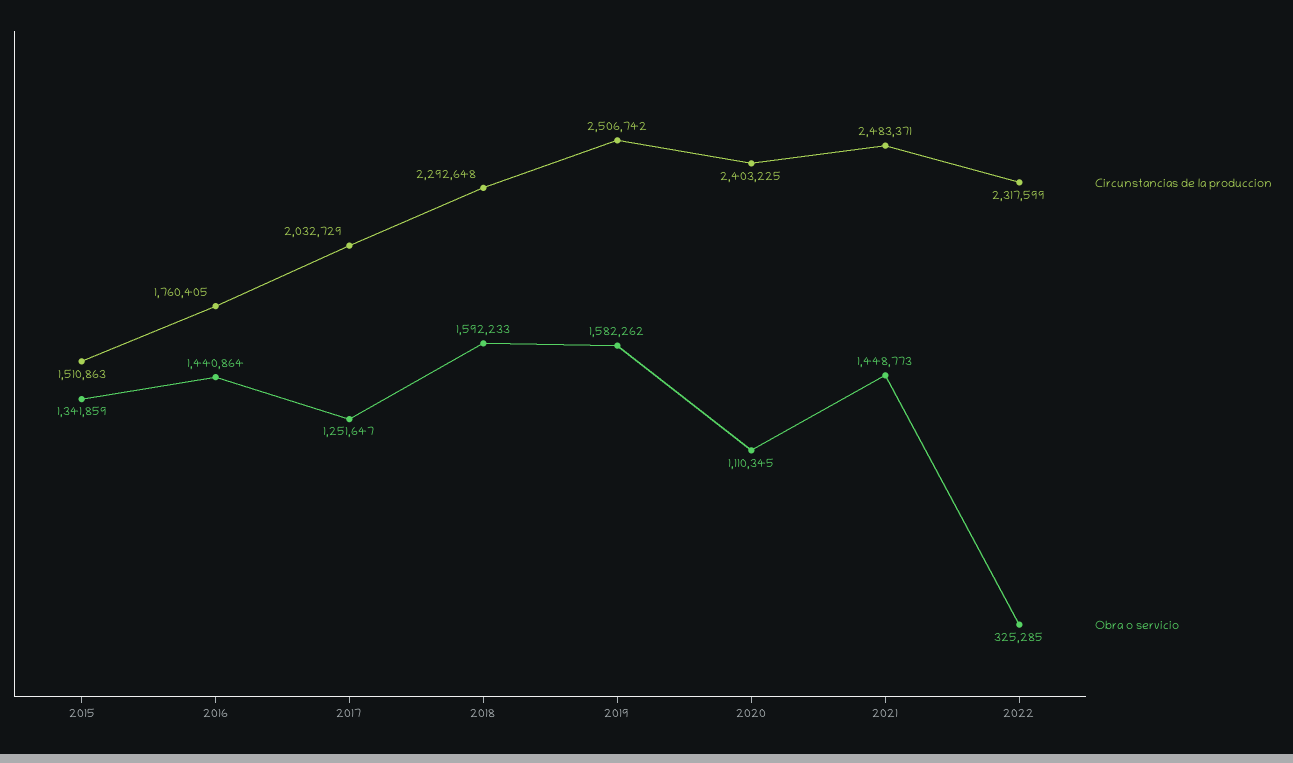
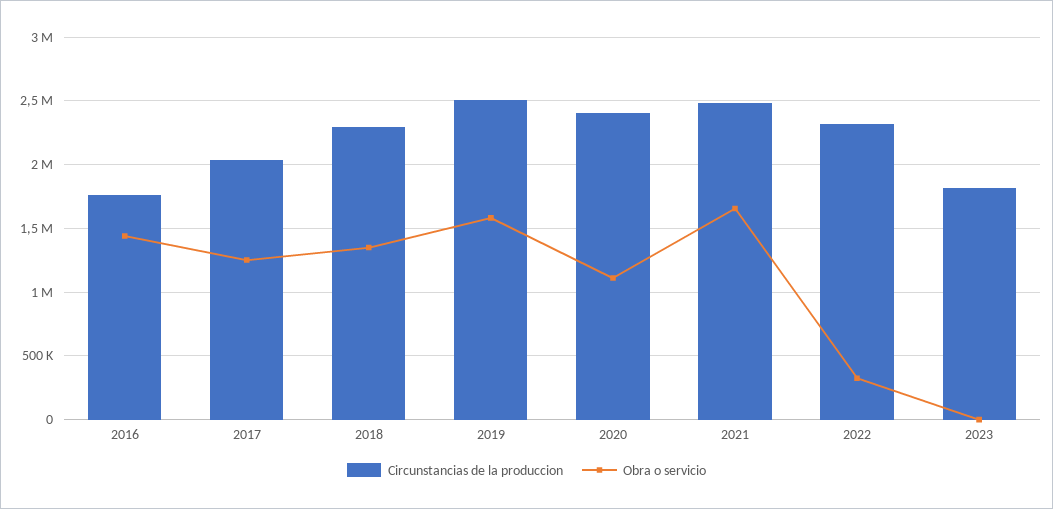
Circunstancias de la produccion, 2015: 1510863 -> none
Obra o servicio, 2015: 1341859 -> none
Obra o servicio, 2018: 1592233 -> 1350000
Obra o servicio, 2021: 1448773 -> 1650000
Circunstancias de la produccion, 2023: none -> 1800000
Obra o servicio, 2023: none -> 0

